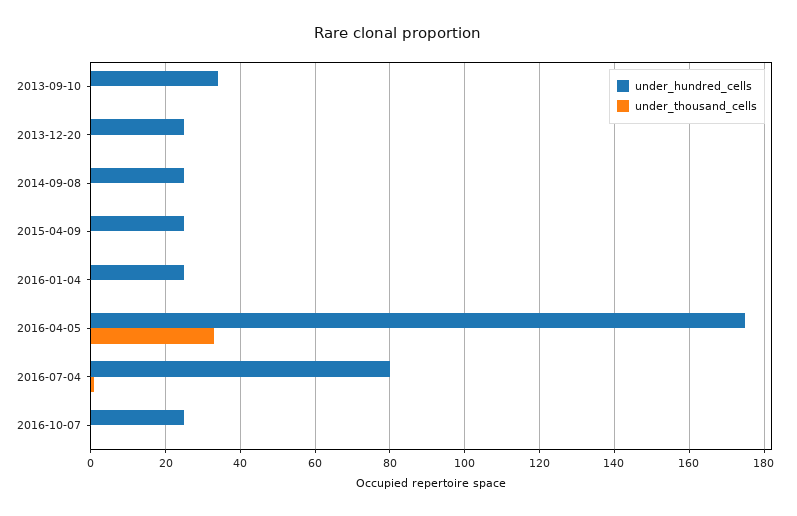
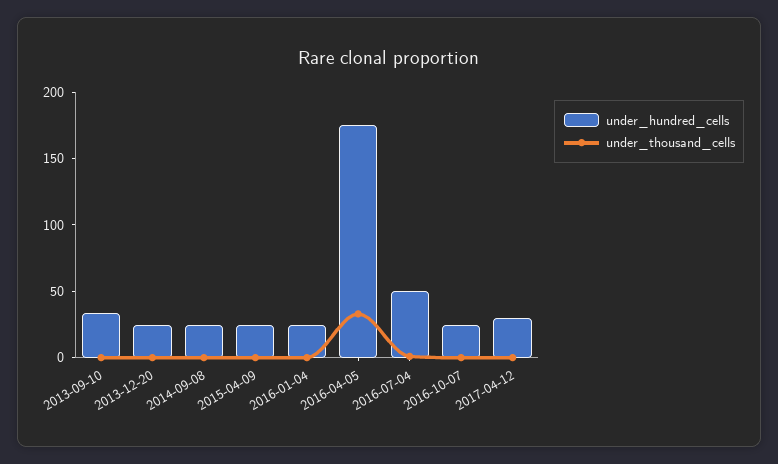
under_hundred_cells, 2016-07-04: 80 -> 50
under_hundred_cells, 2017-04-12: none -> 30
under_thousand_cells, 2017-04-12: none -> 0

